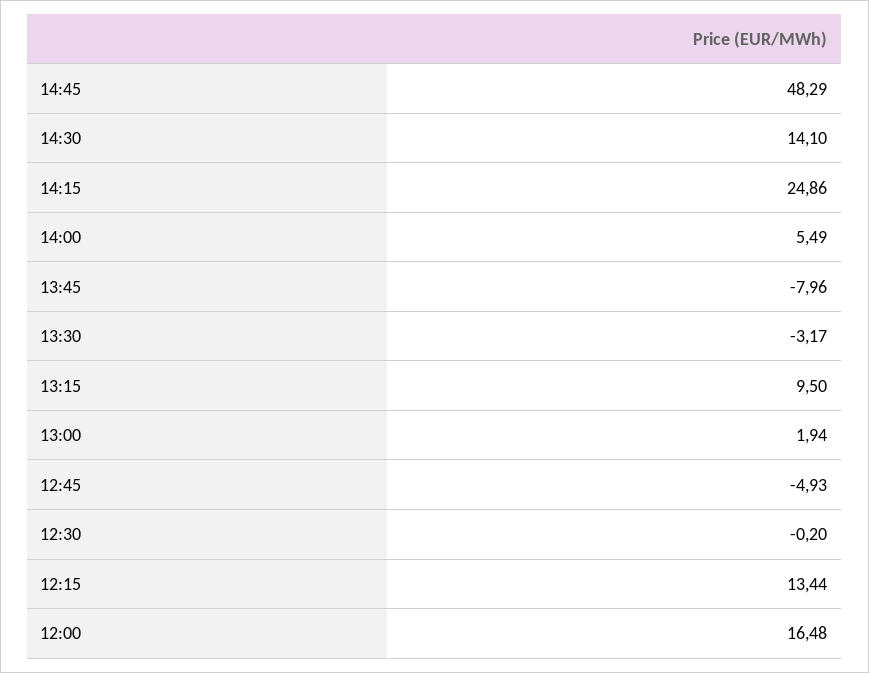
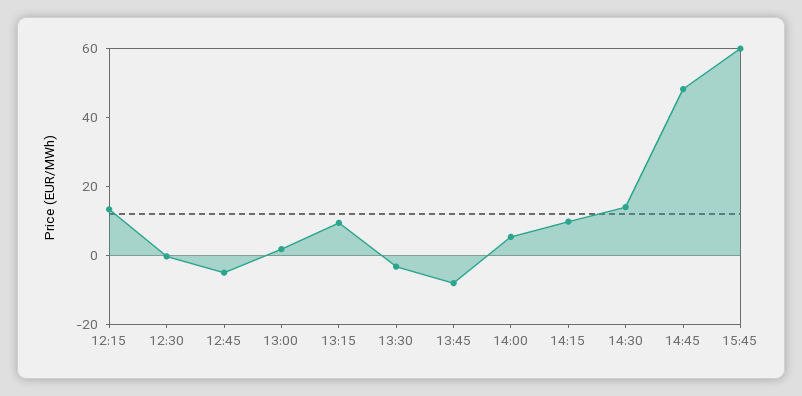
14:15: 24.86 -> 10
12:00: 16.48 -> none
15:45: none -> 60

